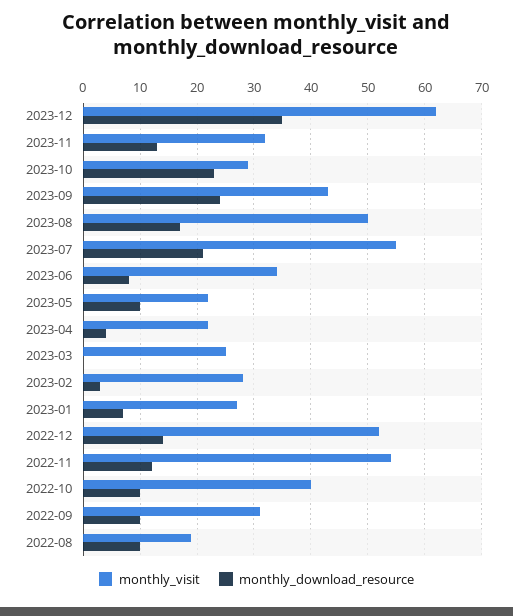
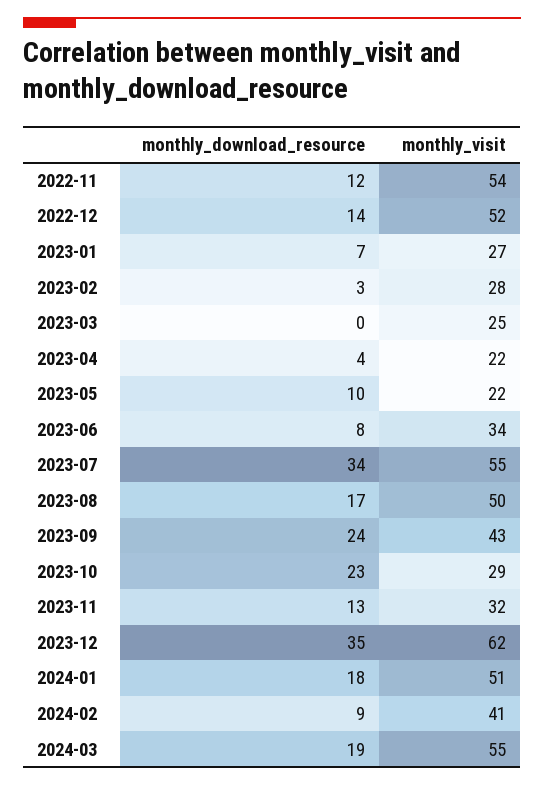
monthly_download_resource, 2023-07: 20 -> 34
monthly_visit, 2022-10: 40 -> none
monthly_download_resource, 2022-10: 10 -> none
monthly_visit, 2022-09: 30 -> none
monthly_download_resource, 2022-09: 10 -> none
monthly_visit, 2022-08: 20 -> none
monthly_download_resource, 2022-08: 10 -> none
monthly_download_resource, 2024-01: none -> 18
monthly_visit, 2024-01: none -> 51
monthly_download_resource, 2024-02: none -> 9
monthly_visit, 2024-02: none -> 41
monthly_download_resource, 2024-03: none -> 19
monthly_visit, 2024-03: none -> 55

